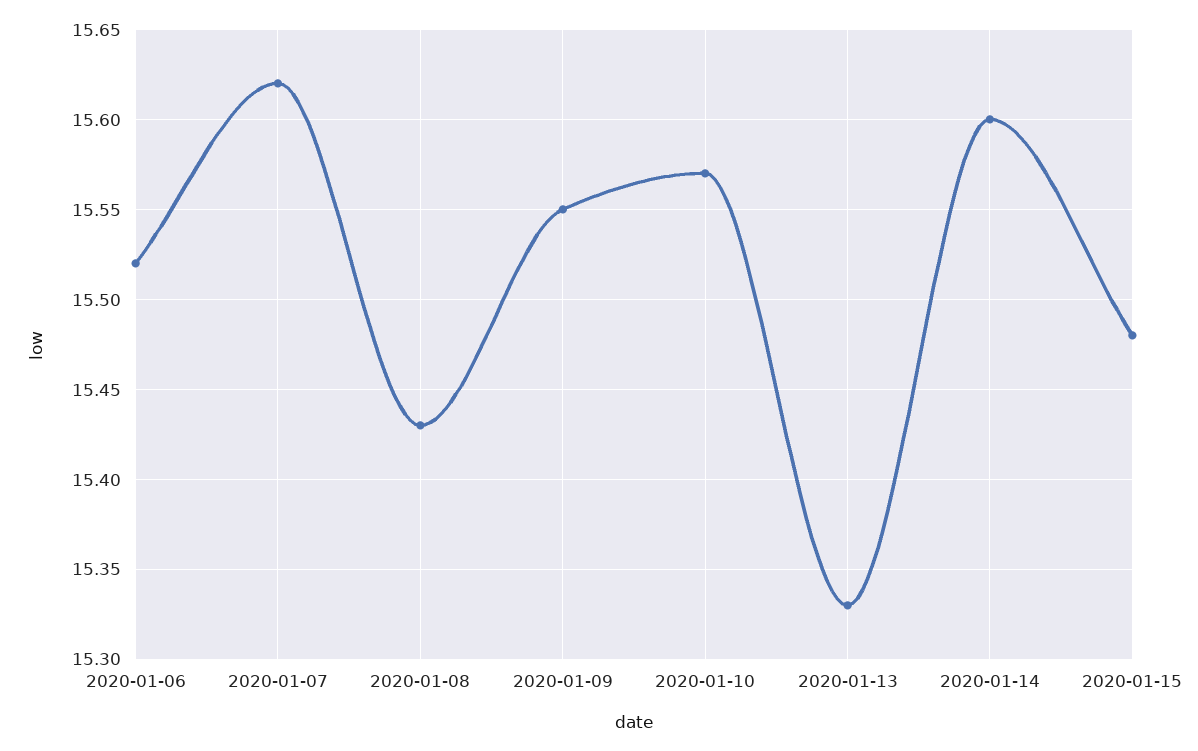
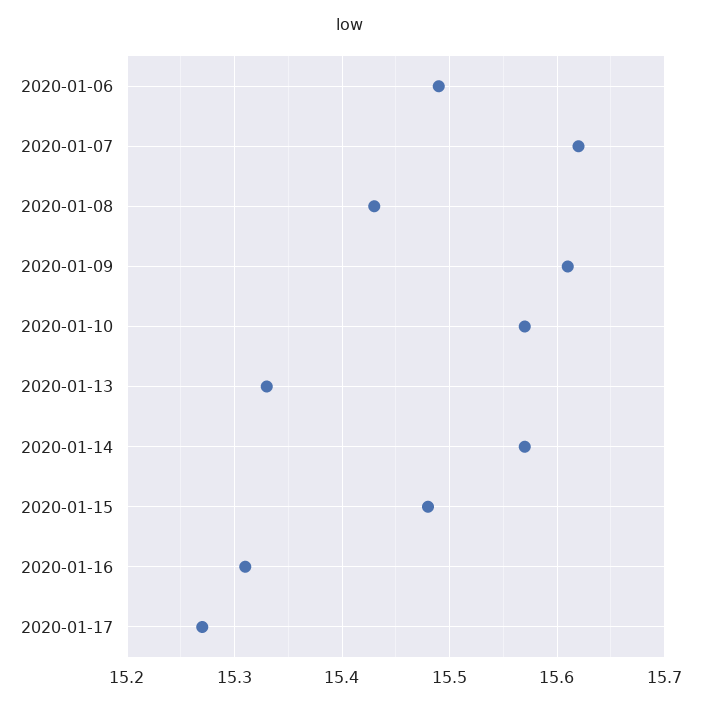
2020-01-06: 15.52 -> 15.49
2020-01-09: 15.55 -> 15.61
2020-01-14: 15.6 -> 15.57
2020-01-16: none -> 15.31
2020-01-17: none -> 15.27

